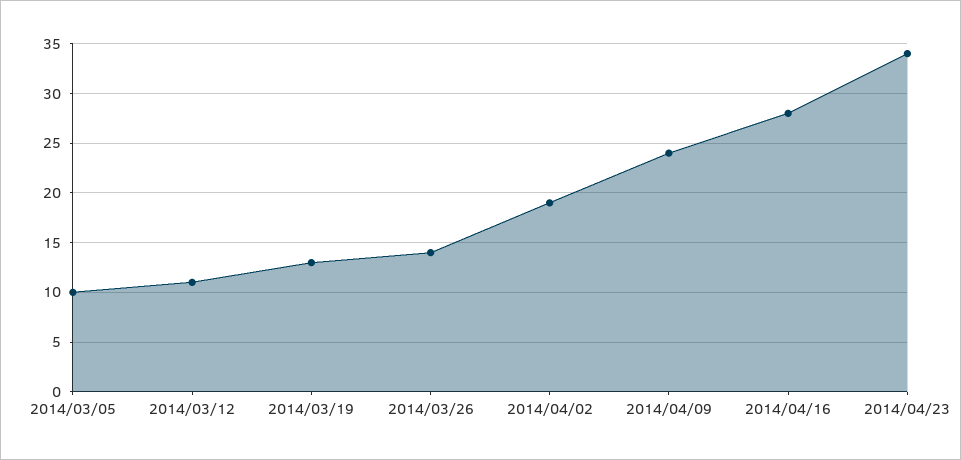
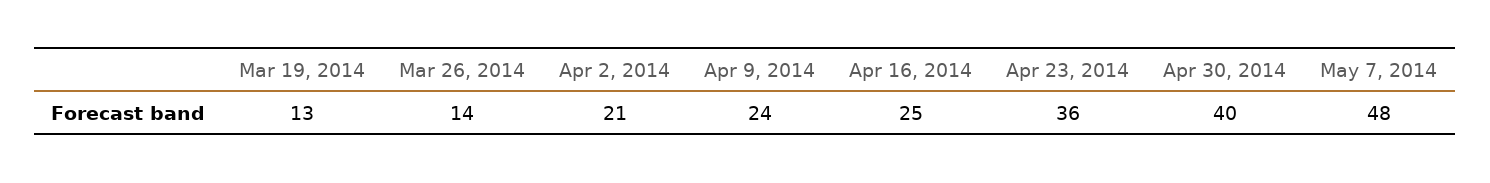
2014/03/05: 10 -> none
2014/03/12: 11 -> none
2014/04/02: 19 -> 21
2014/04/16: 28 -> 25
2014/04/23: 34 -> 36
Apr 30, 2014: none -> 40
May 7, 2014: none -> 48

